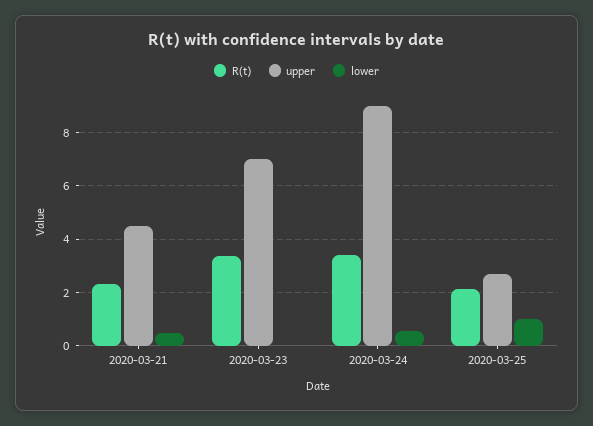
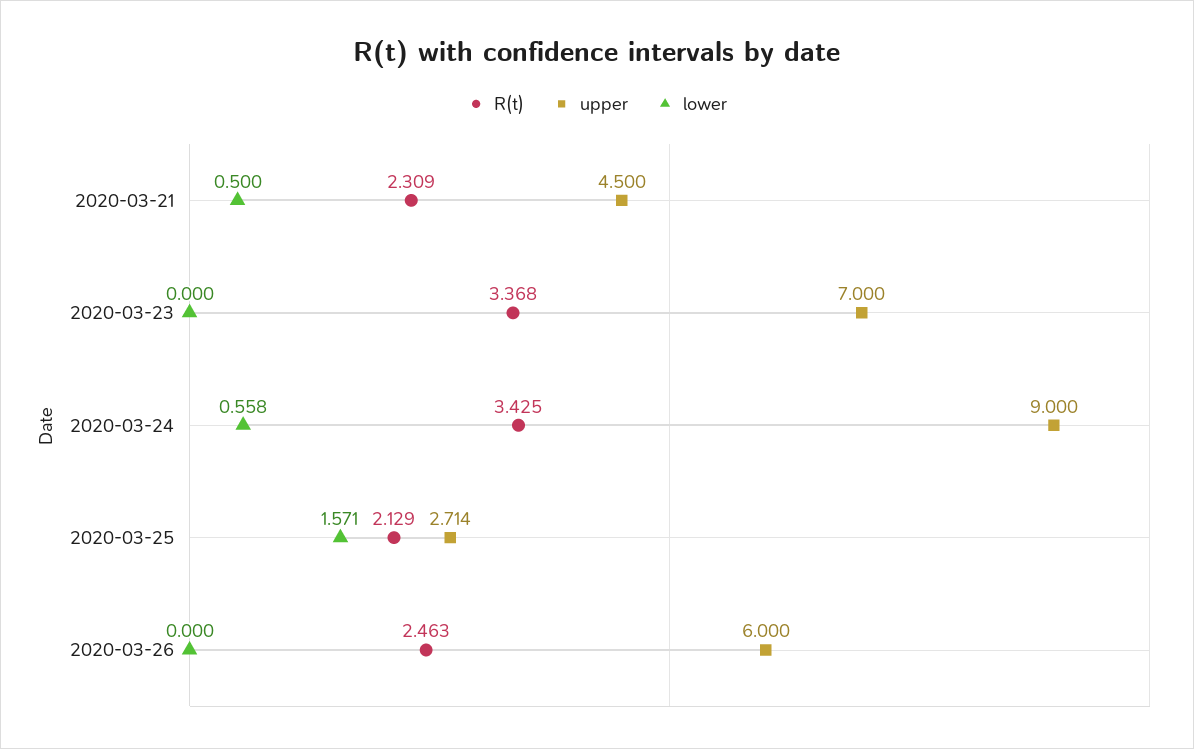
lower, 2020-03-25: 1 -> 1.571
R(t), 2020-03-26: none -> 2.463
upper, 2020-03-26: none -> 6
lower, 2020-03-26: none -> 0

